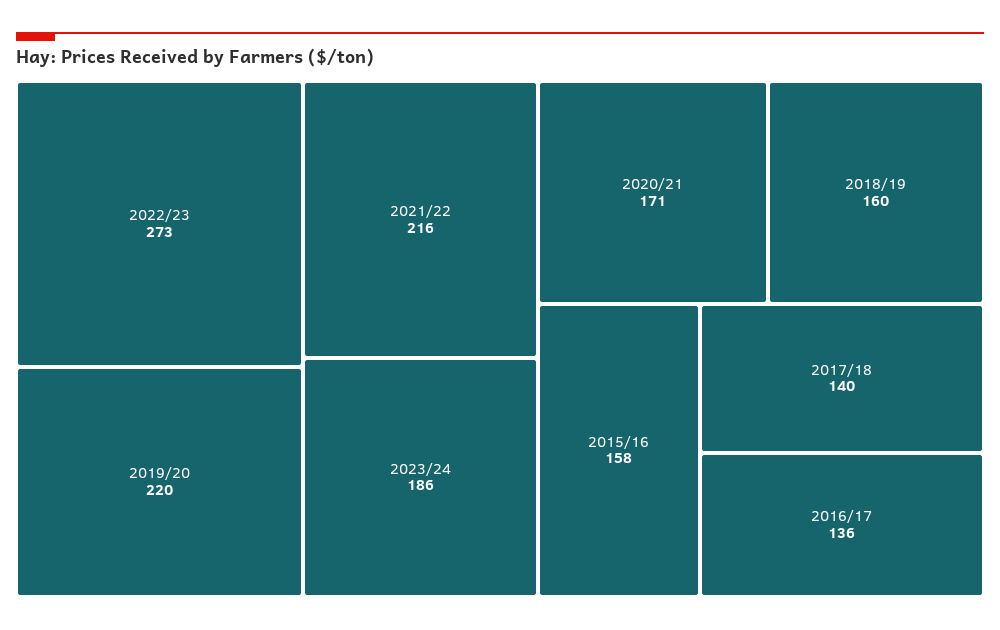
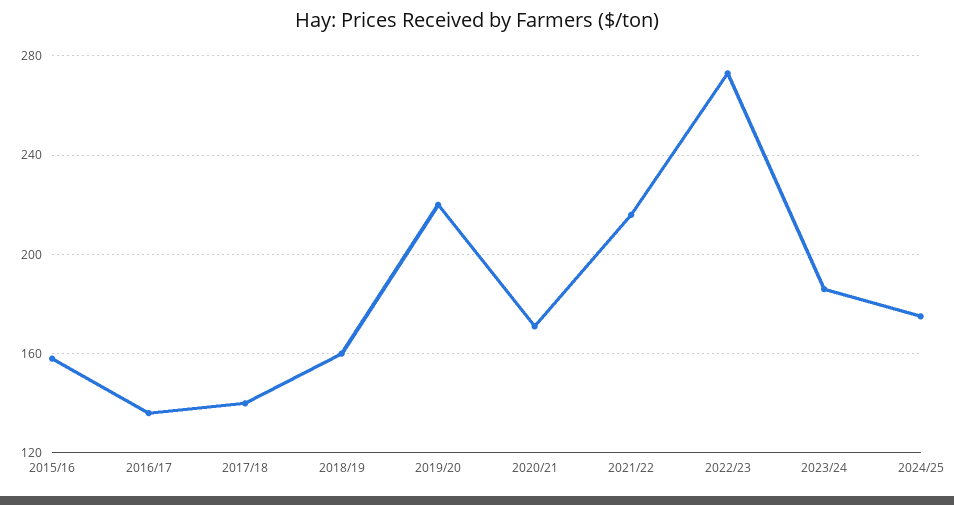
2024/25: none -> 175

